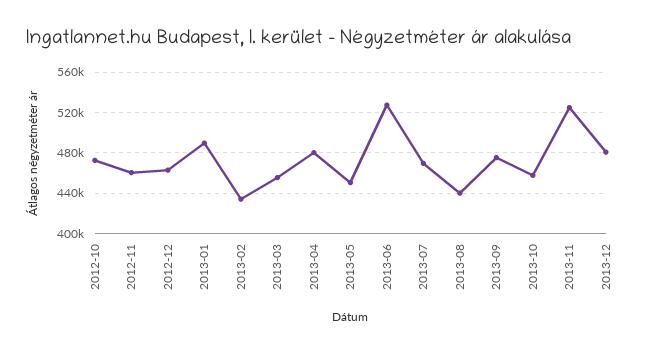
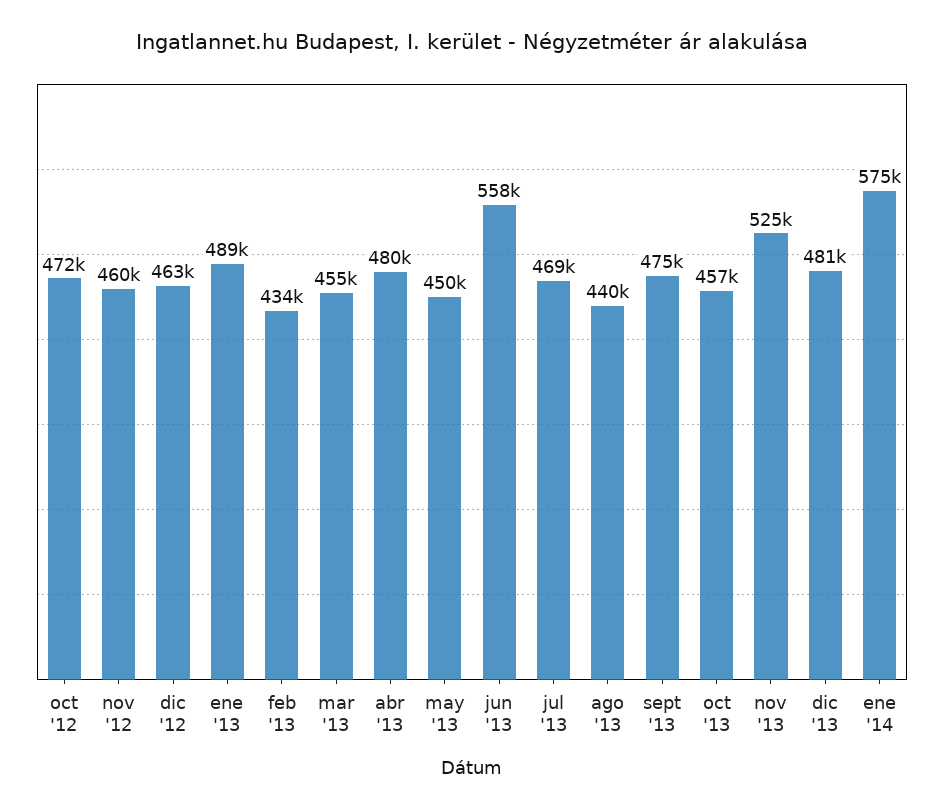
2013-06: 530000 -> 558000
ene '14: none -> 575000

